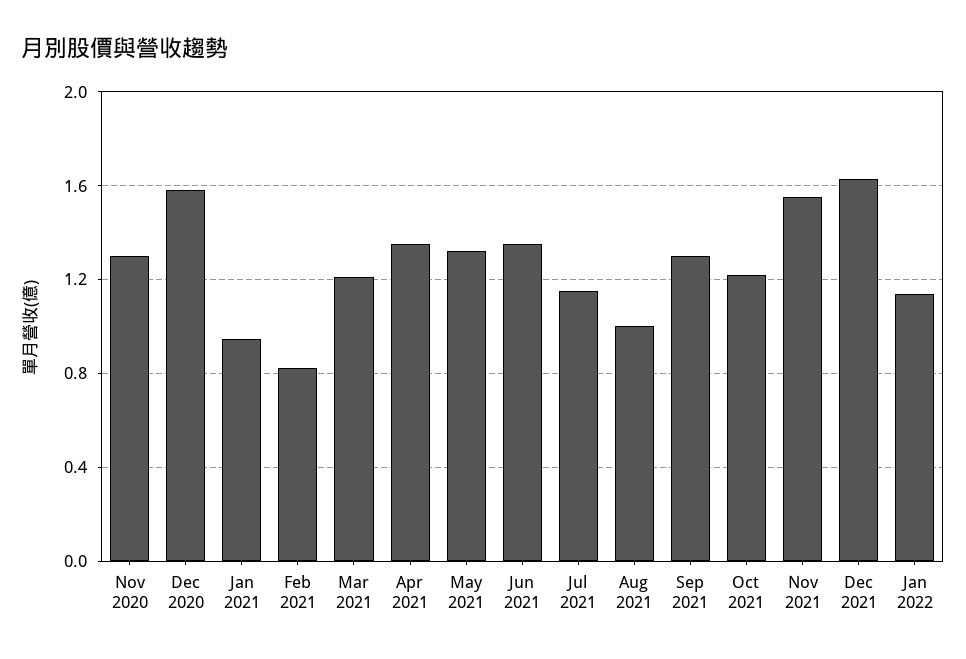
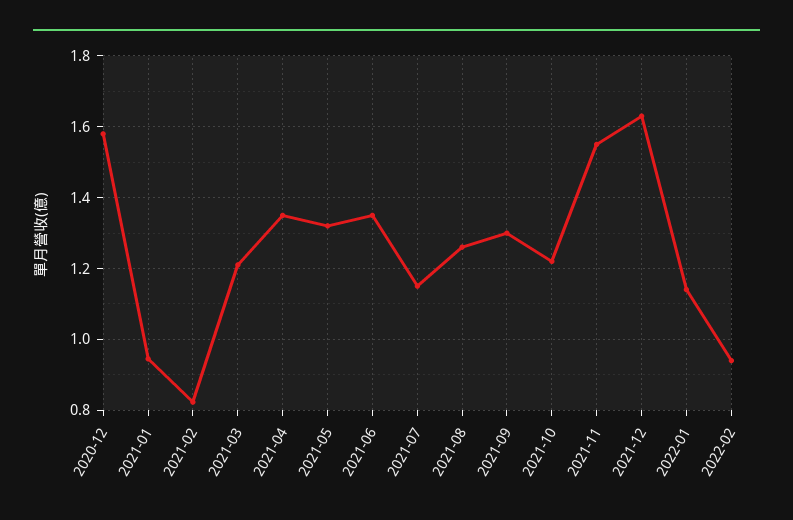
Nov 2020: 1.3 -> none
Aug 2021: 1 -> 1.26
2022-02: none -> 0.94

